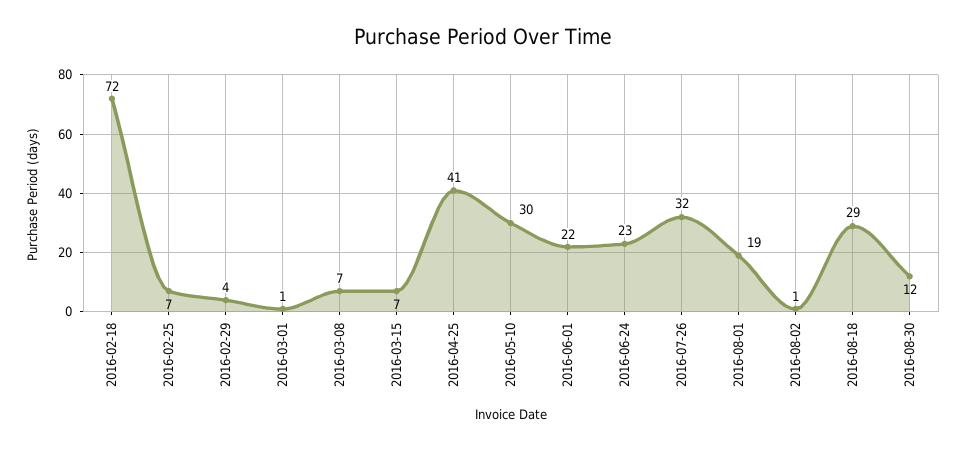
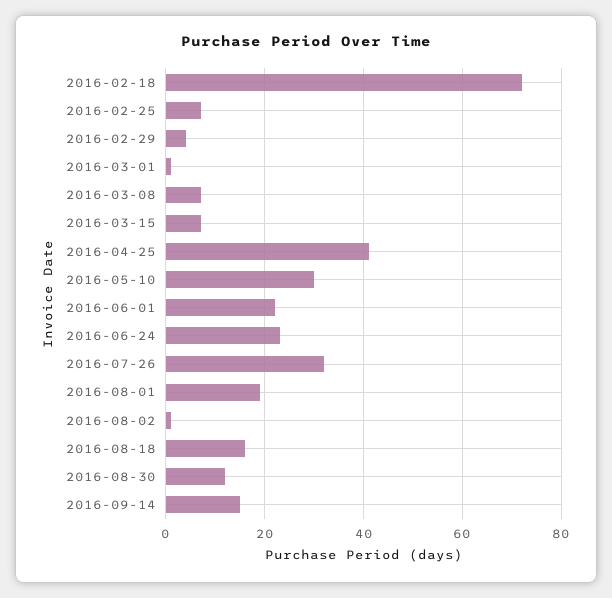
2016-08-18: 29 -> 15
2016-09-14: none -> 15

